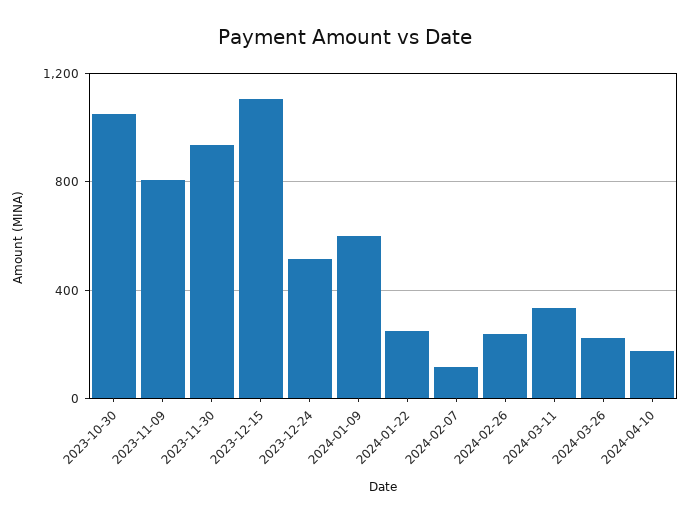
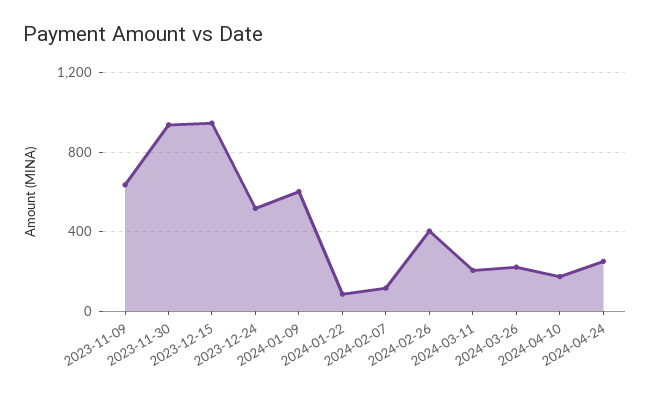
2023-10-30: 1050 -> none
2023-11-09: 800 -> 650
2023-12-15: 1100 -> 950
2024-01-22: 250 -> 100
2024-02-26: 250 -> 400
2024-03-11: 350 -> 200
2024-04-24: none -> 250

